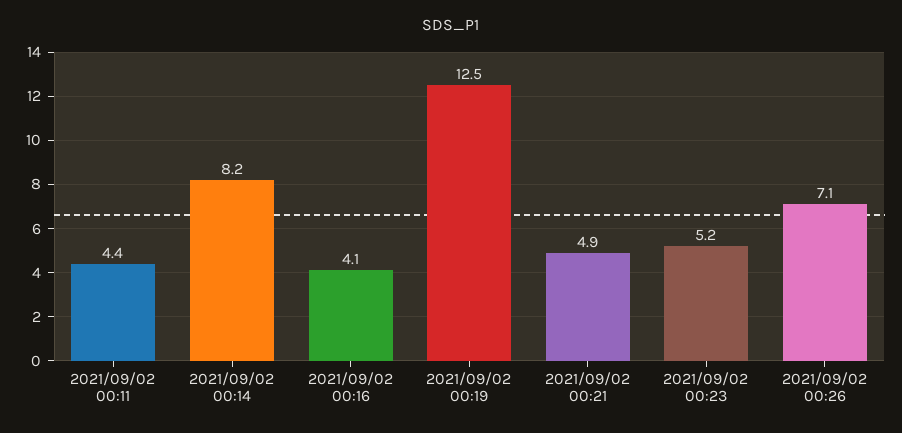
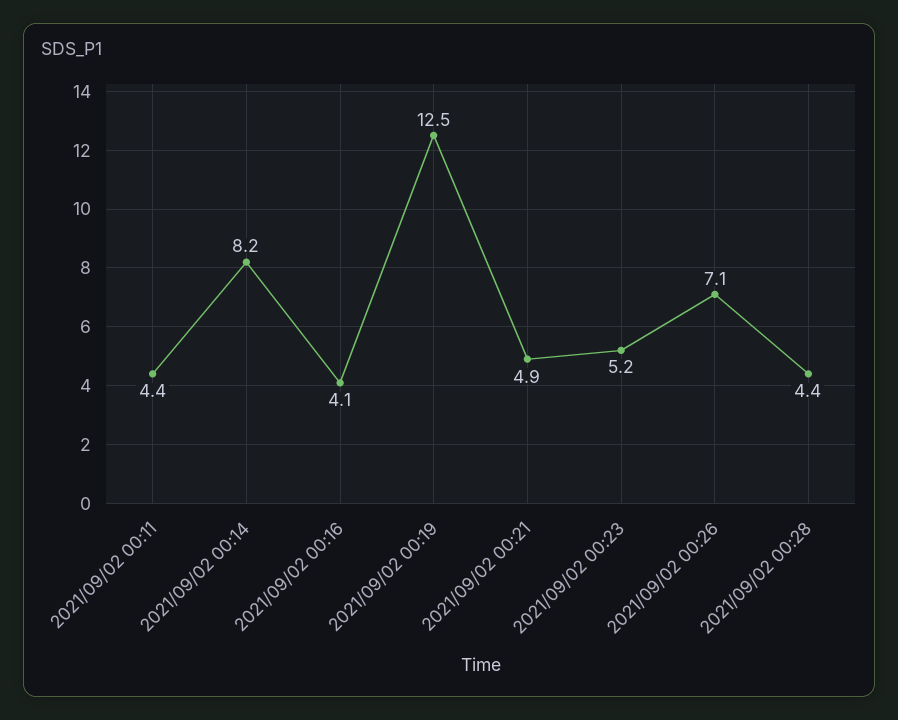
2021/09/02 00:28: none -> 4.4

